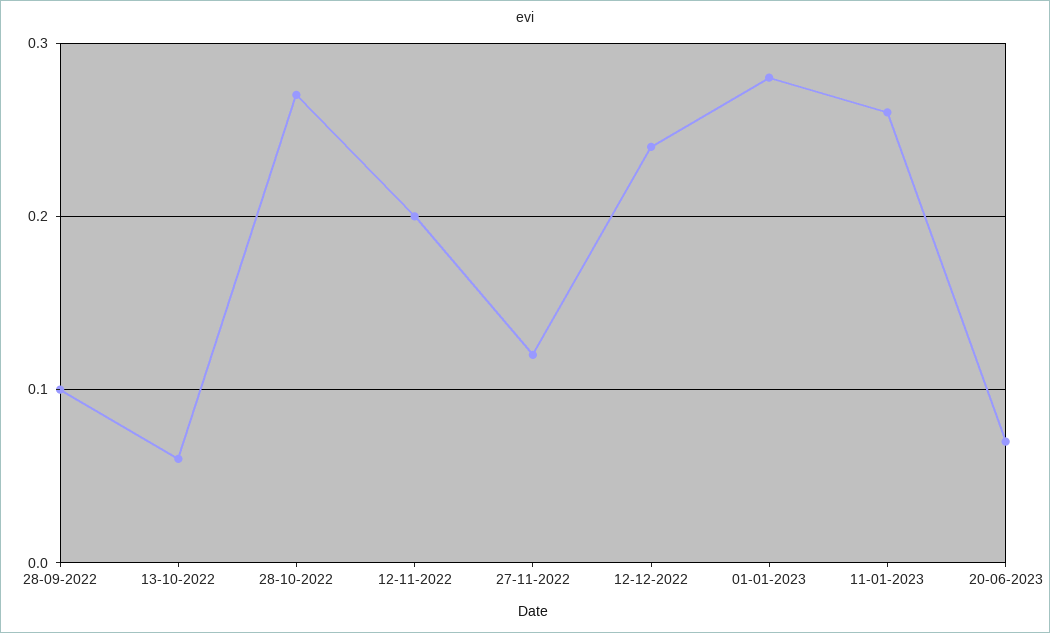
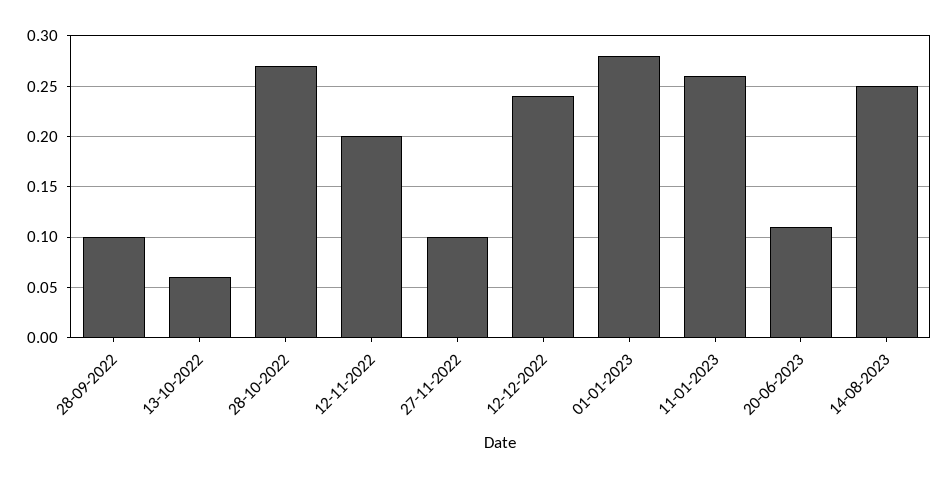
27-11-2022: 0.12 -> 0.1
20-06-2023: 0.07 -> 0.11
14-08-2023: none -> 0.25

